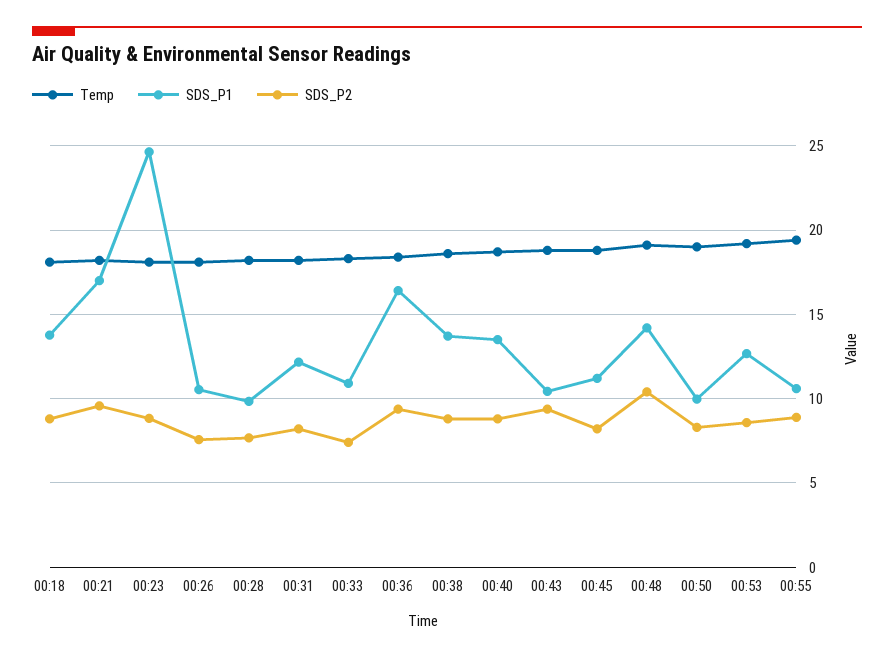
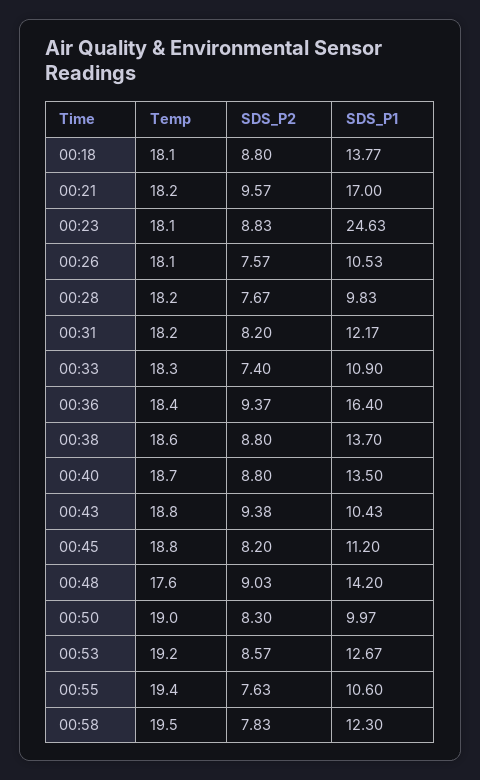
Temp, 00:48: 19 -> 17.6
SDS_P2, 00:48: 10.5 -> 9.03
SDS_P2, 00:55: 9 -> 7.63
Temp, 00:58: none -> 19.5
SDS_P2, 00:58: none -> 7.83
SDS_P1, 00:58: none -> 12.3

